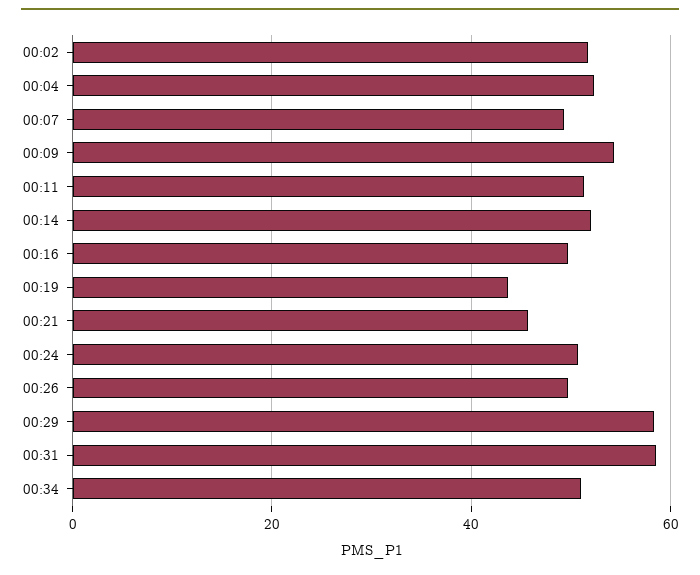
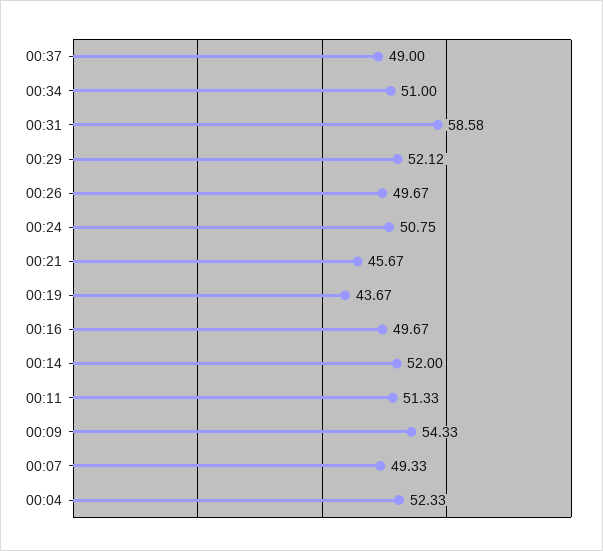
00:02: 52 -> none
00:29: 58 -> 52.12
00:37: none -> 49

